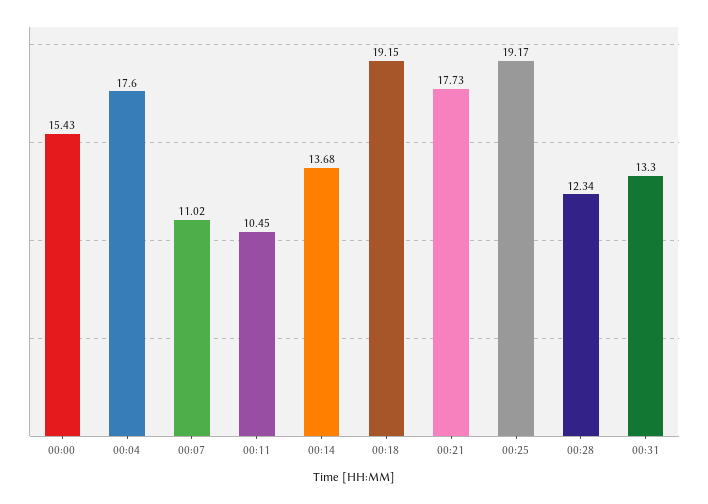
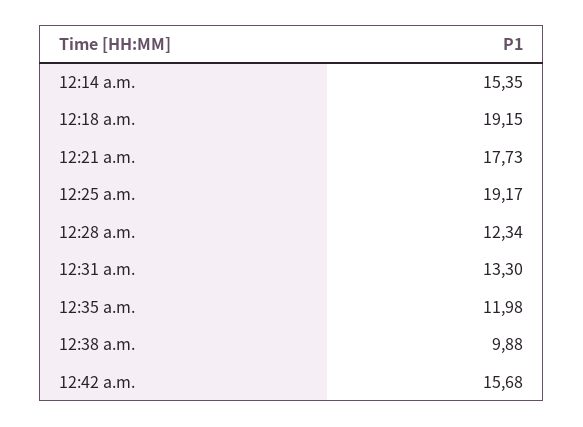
00:00: 15.43 -> none
00:04: 17.6 -> none
00:07: 11.02 -> none
00:11: 10.45 -> none
00:14: 13.68 -> 15.35
12:35 a.m.: none -> 11.98
12:38 a.m.: none -> 9.88
12:42 a.m.: none -> 15.68

